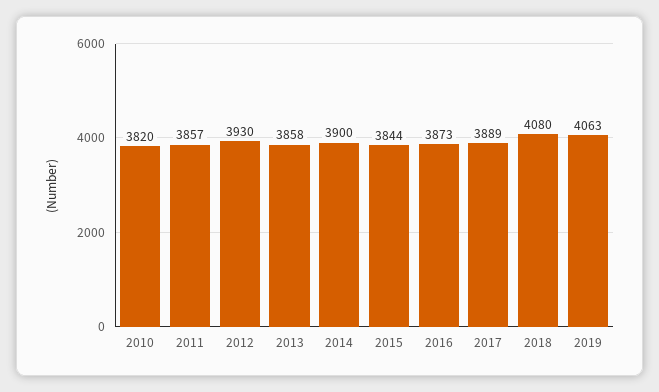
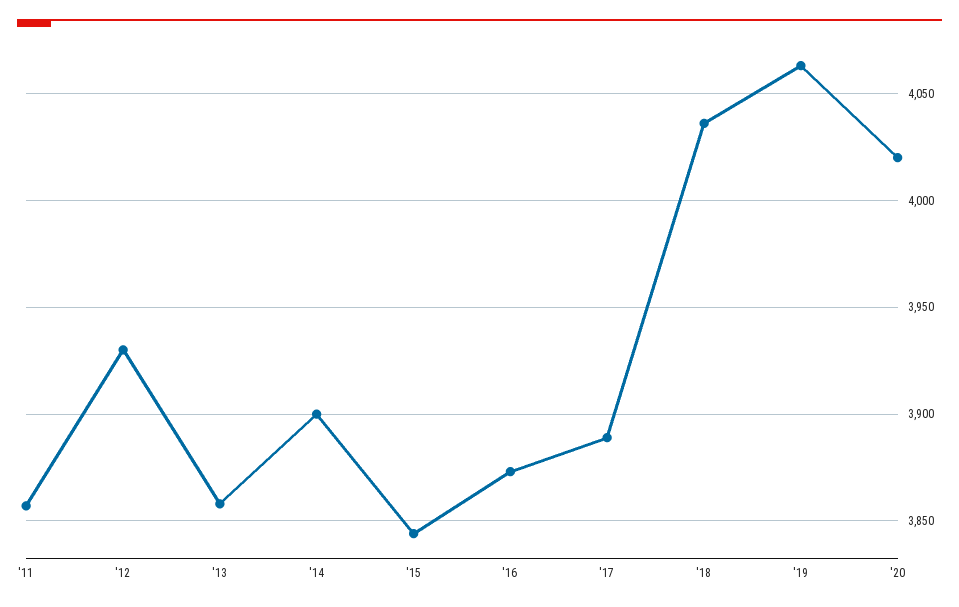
2010: 3820 -> none
2018: 4080 -> 4035
'20: none -> 4020

